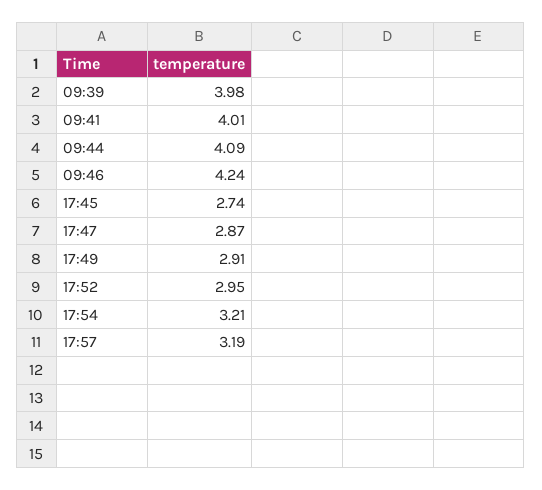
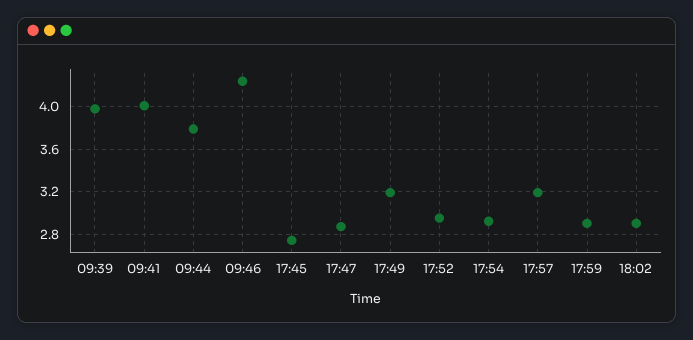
09:44: 4.09 -> 3.8
17:49: 2.91 -> 3.2
17:54: 3.21 -> 2.9
17:59: none -> 2.9
18:02: none -> 2.9

